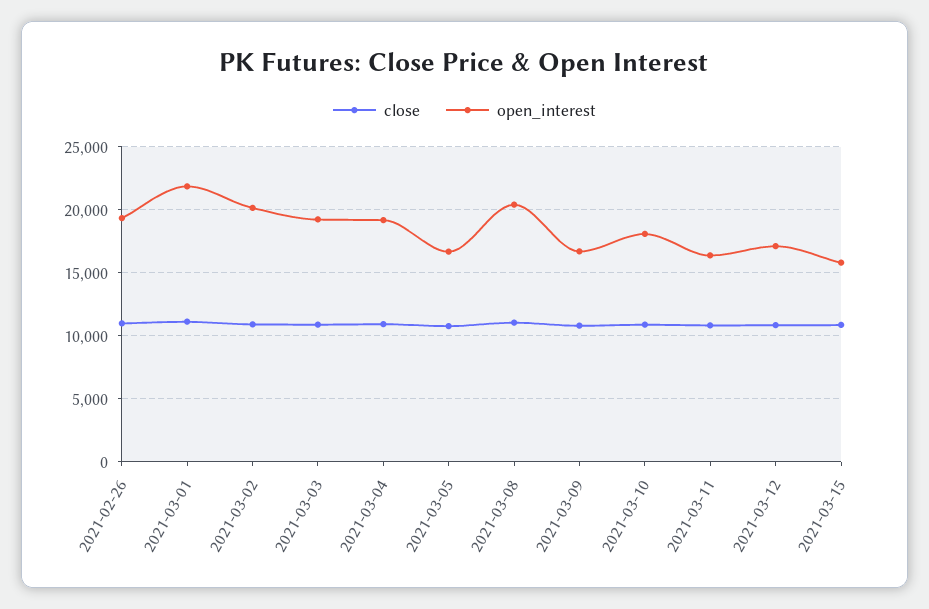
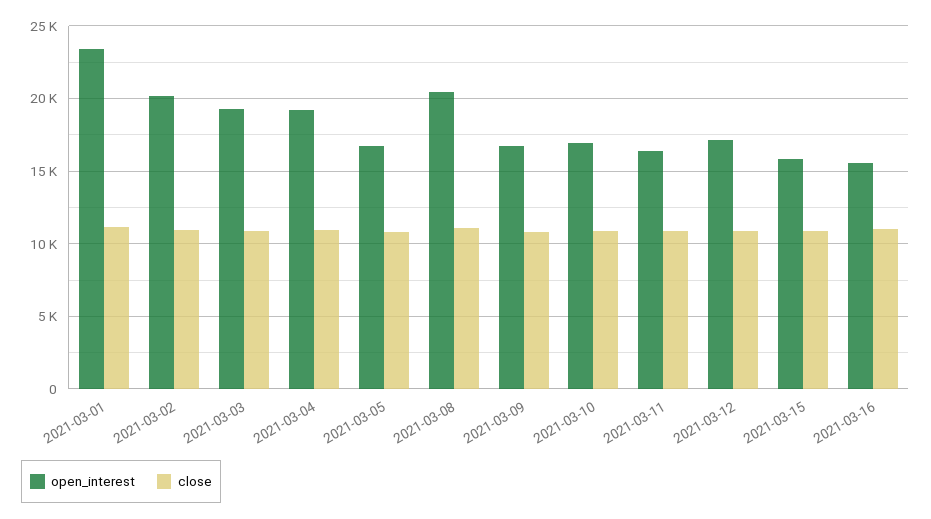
close, 2021-02-26: 11000 -> none
open_interest, 2021-02-26: 19500 -> none
open_interest, 2021-03-01: 22000 -> 23500
open_interest, 2021-03-10: 18000 -> 17000
open_interest, 2021-03-16: none -> 15500
close, 2021-03-16: none -> 11000

